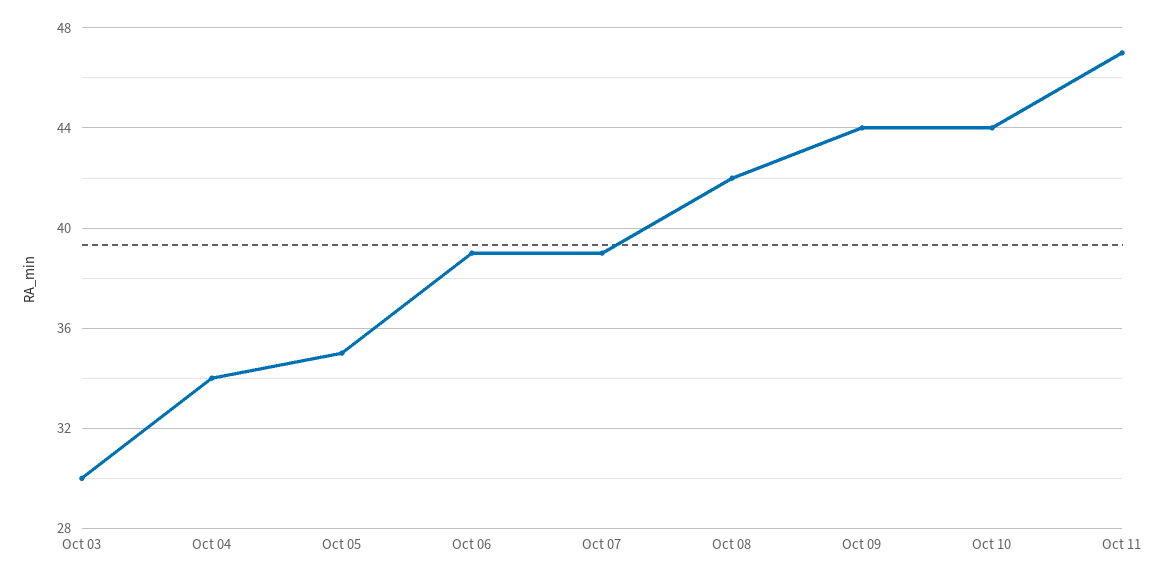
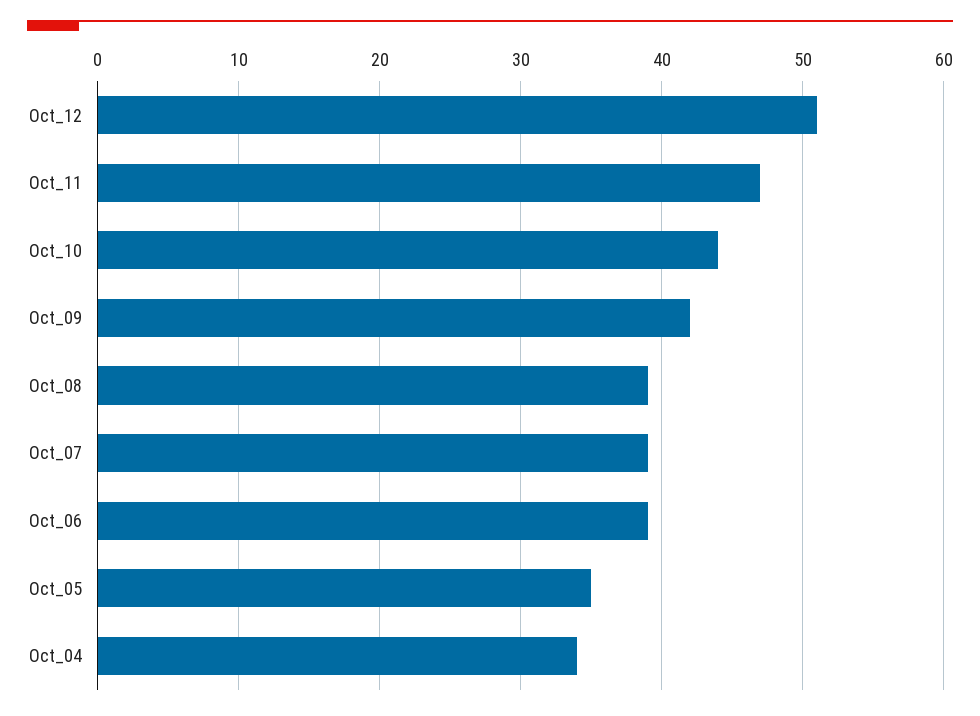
Oct 03: 30 -> none
Oct 08: 42 -> 39
Oct 09: 44 -> 42
Oct_12: none -> 51

